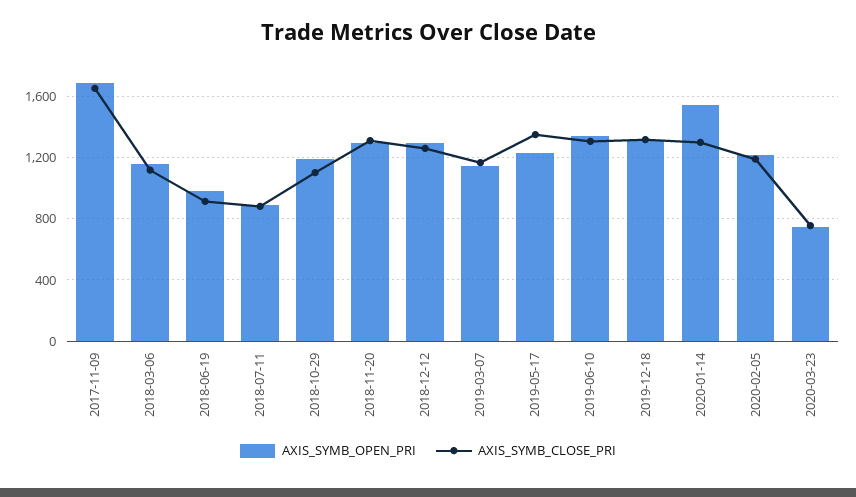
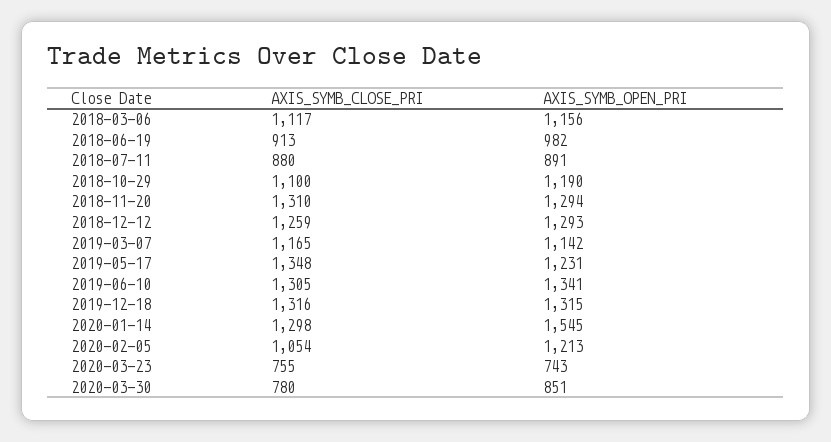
AXIS_SYMB_OPEN_PRI, 2017-11-09: 1700 -> none
AXIS_SYMB_CLOSE_PRI, 2017-11-09: 1650 -> none
AXIS_SYMB_CLOSE_PRI, 2020-02-05: 1200 -> 1054
AXIS_SYMB_CLOSE_PRI, 2020-03-30: none -> 780
AXIS_SYMB_OPEN_PRI, 2020-03-30: none -> 851

